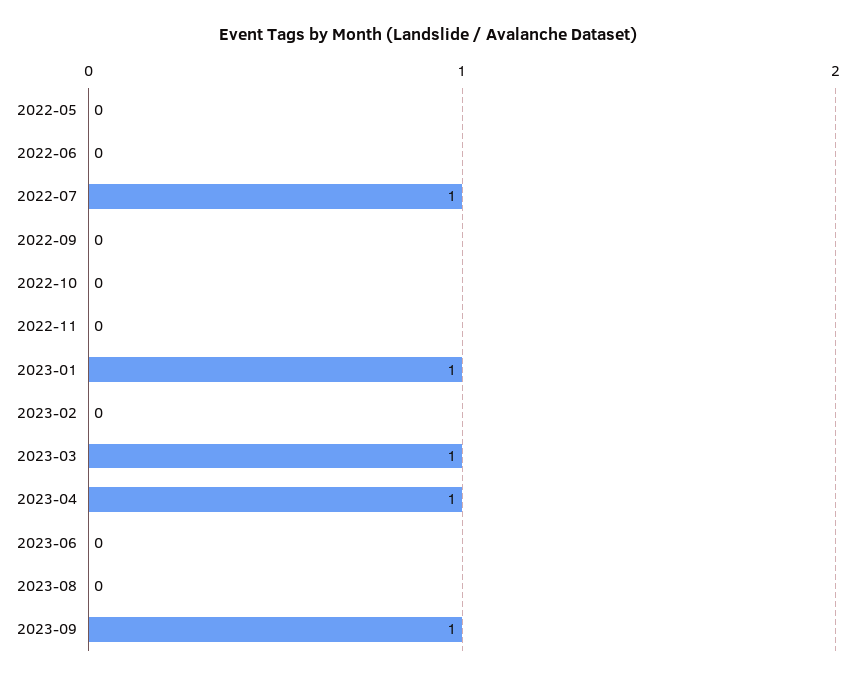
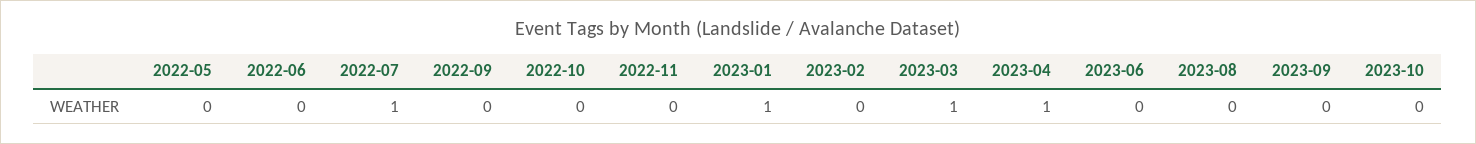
2023-09: 1 -> 0
2023-10: none -> 0

